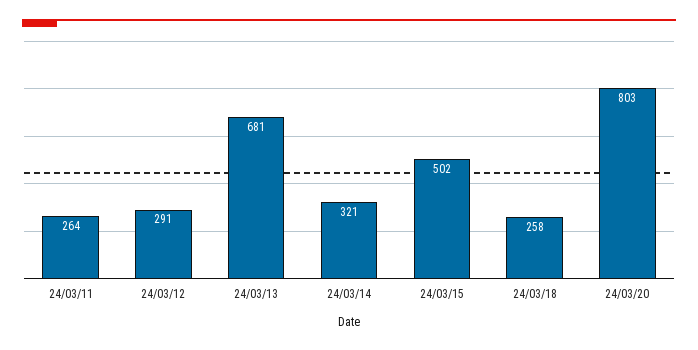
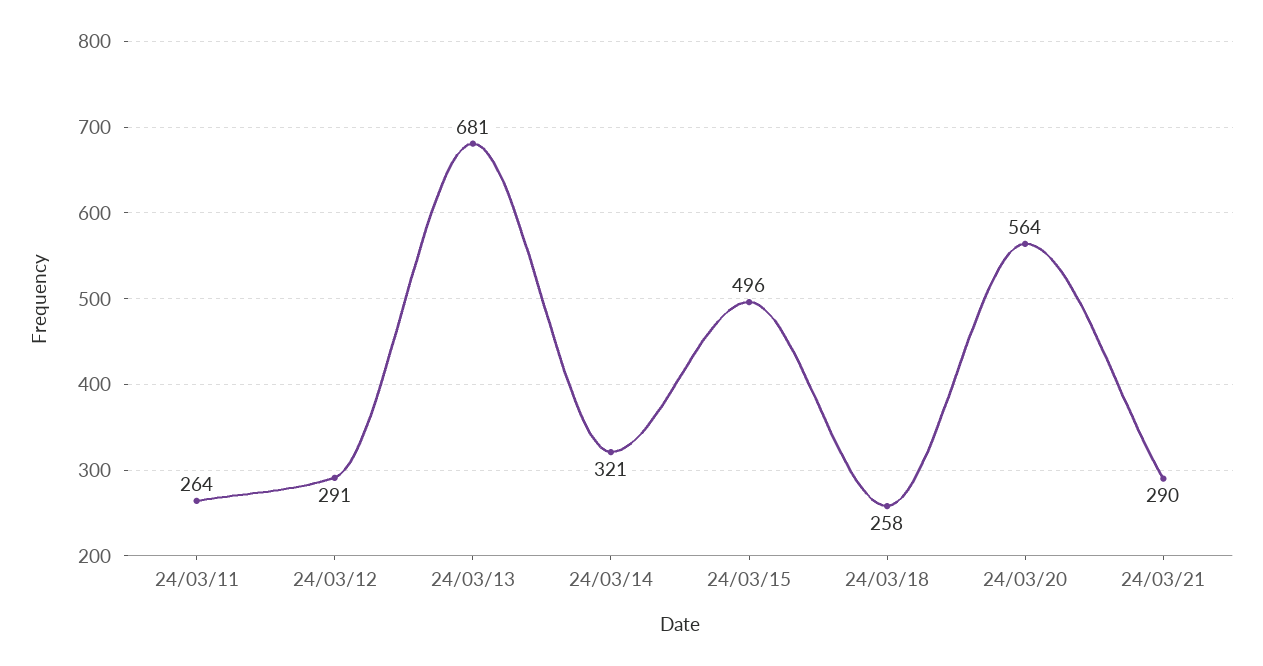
24/03/15: 502 -> 496
24/03/20: 803 -> 564
24/03/21: none -> 290

